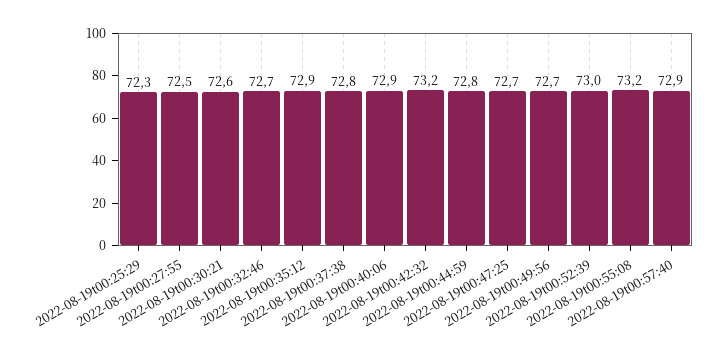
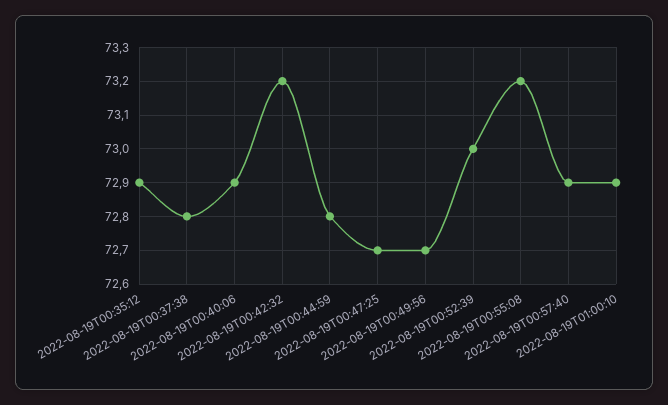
2022-08-19t00:25:29: 72.3 -> none
2022-08-19t00:27:55: 72.5 -> none
2022-08-19t00:30:21: 72.6 -> none
2022-08-19t00:32:46: 72.7 -> none
2022-08-19T01:00:10: none -> 72.9

